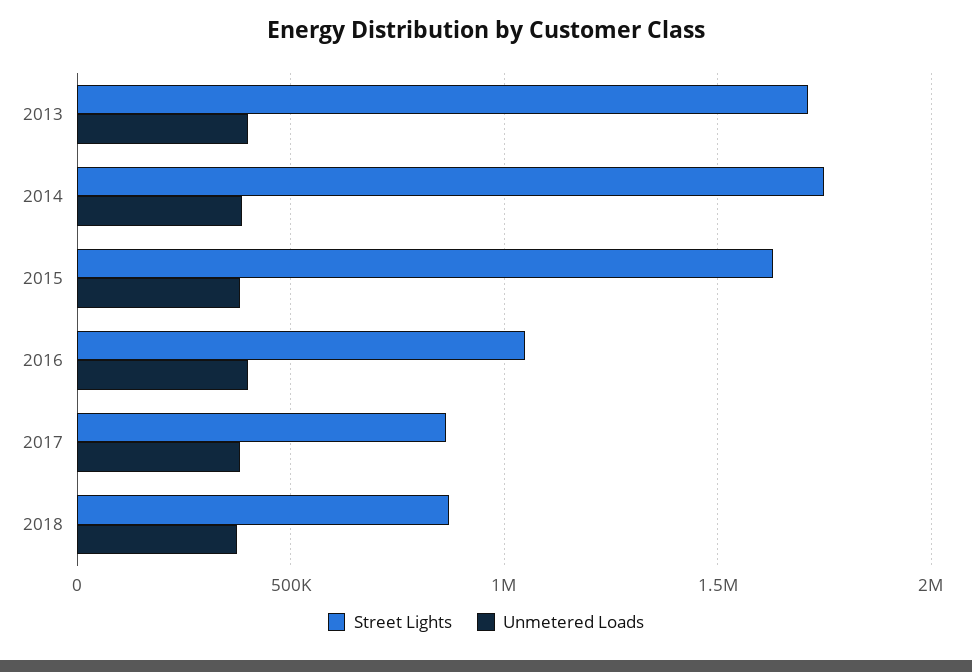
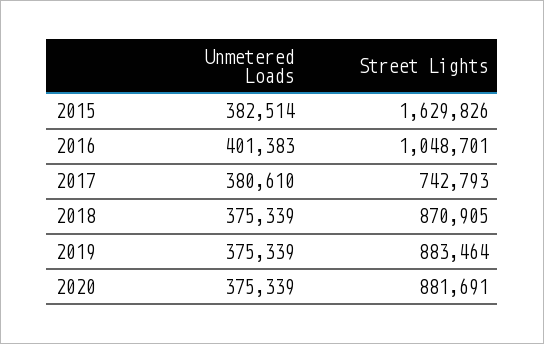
Street Lights, 2013: 1700000 -> none
Unmetered Loads, 2013: 400000 -> none
Street Lights, 2014: 1750000 -> none
Unmetered Loads, 2014: 400000 -> none
Street Lights, 2017: 850000 -> 742793
Unmetered Loads, 2019: none -> 375339
Street Lights, 2019: none -> 883464
Unmetered Loads, 2020: none -> 375339
Street Lights, 2020: none -> 881691

